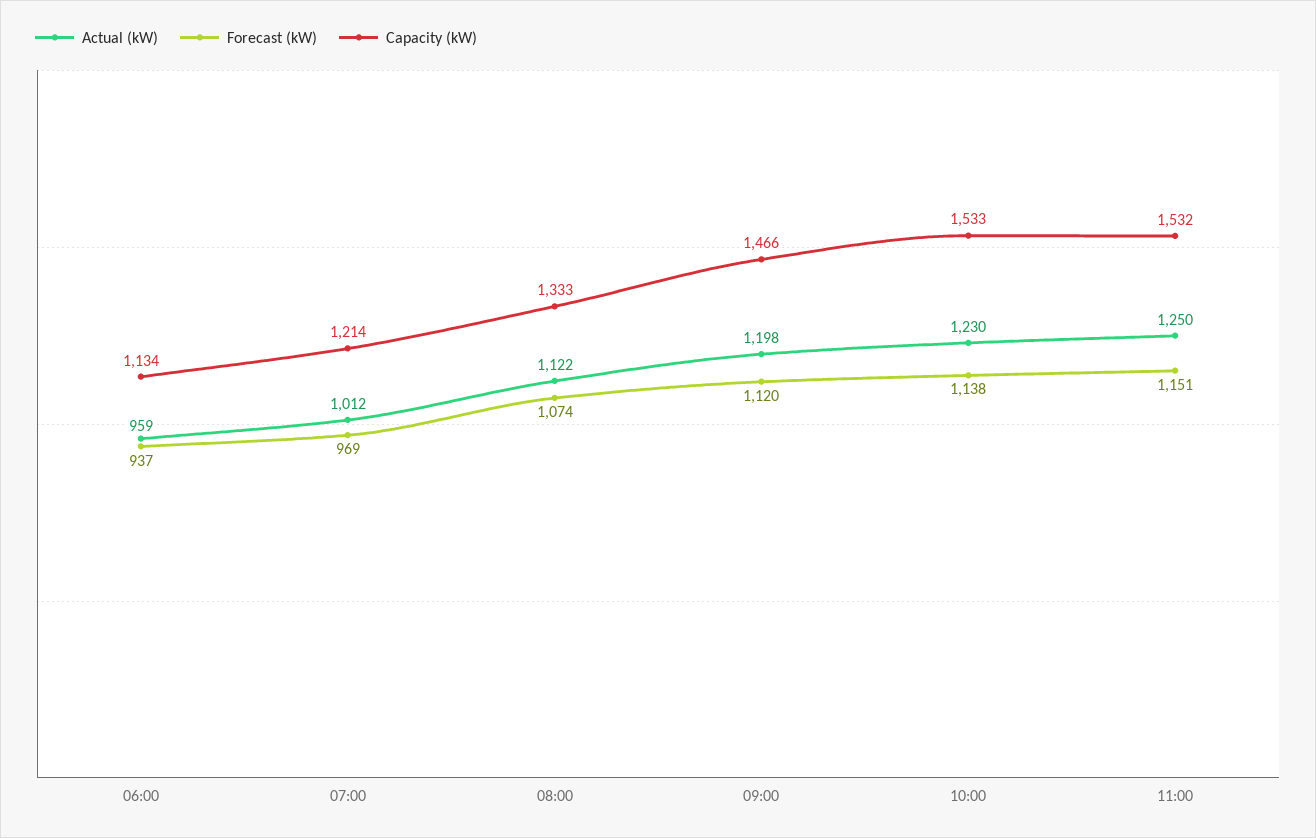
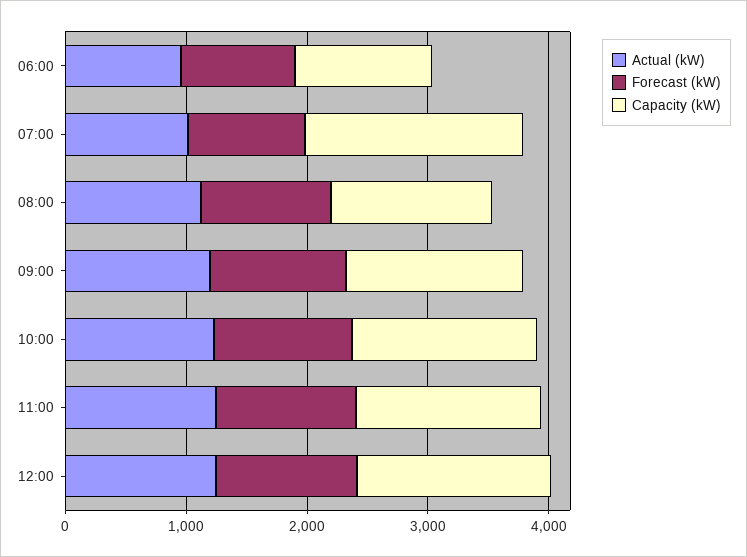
Capacity (kW), 07:00: 1214 -> 1800
Actual (kW), 12:00: none -> 1200
Forecast (kW), 12:00: none -> 1200
Capacity (kW), 12:00: none -> 1600

